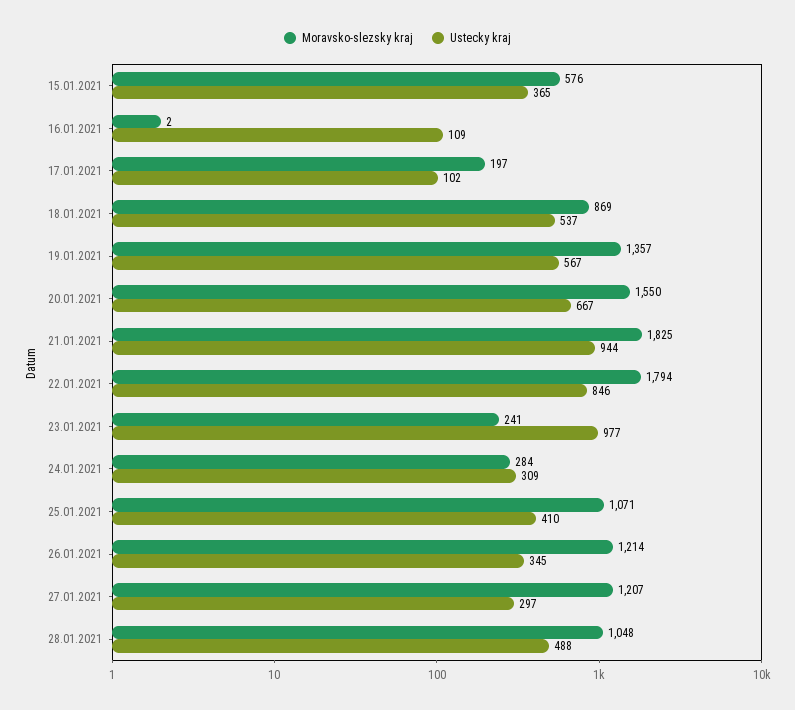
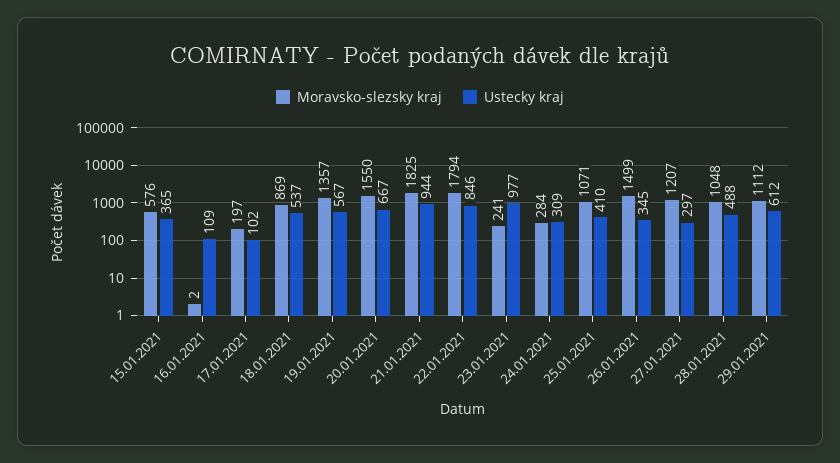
Moravsko-slezsky kraj, 26.01.2021: 1214 -> 1499
Moravsko-slezsky kraj, 29.01.2021: none -> 1112
Ustecky kraj, 29.01.2021: none -> 612

